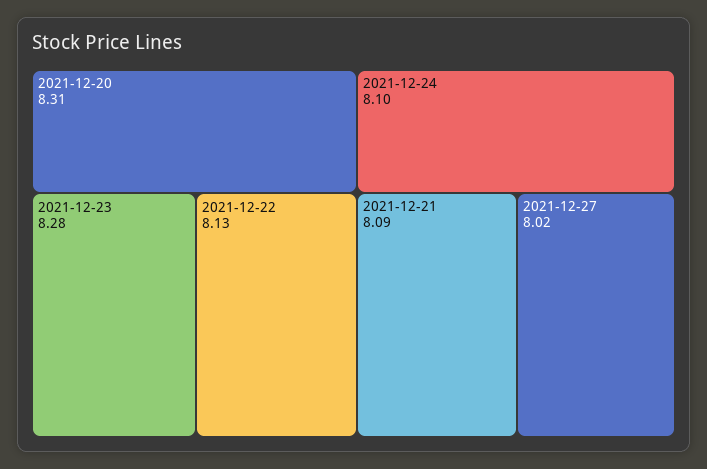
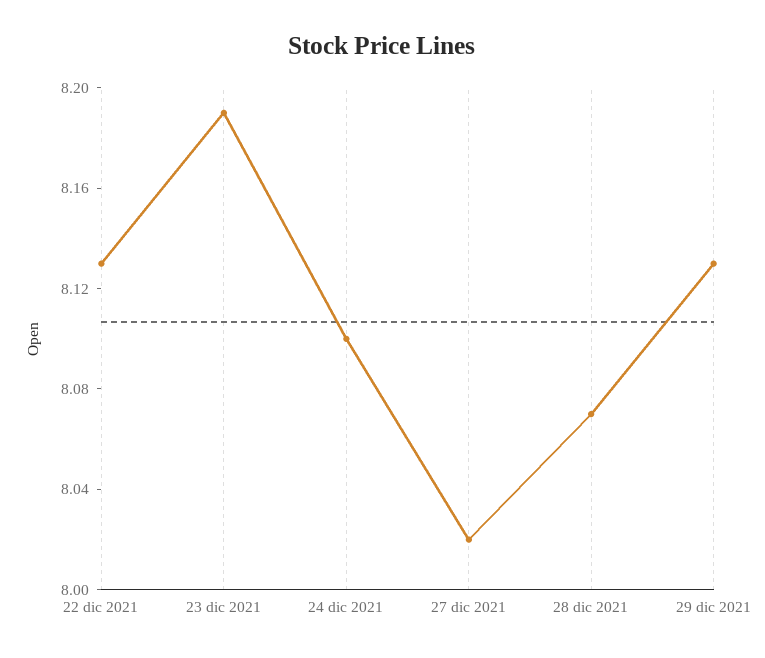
2021-12-20: 8.31 -> none
2021-12-23: 8.28 -> 8.19
2021-12-21: 8.09 -> none
28 dic 2021: none -> 8.07
29 dic 2021: none -> 8.13

